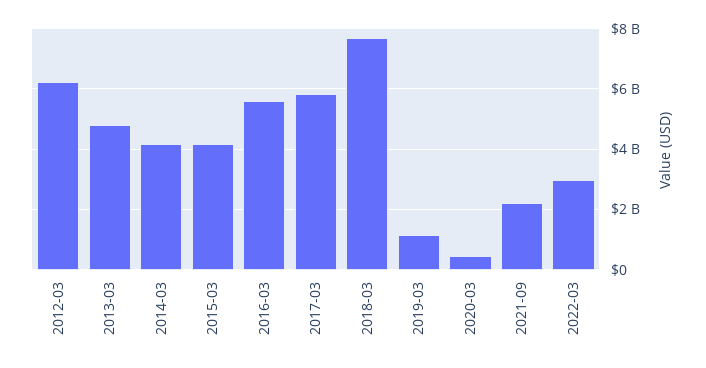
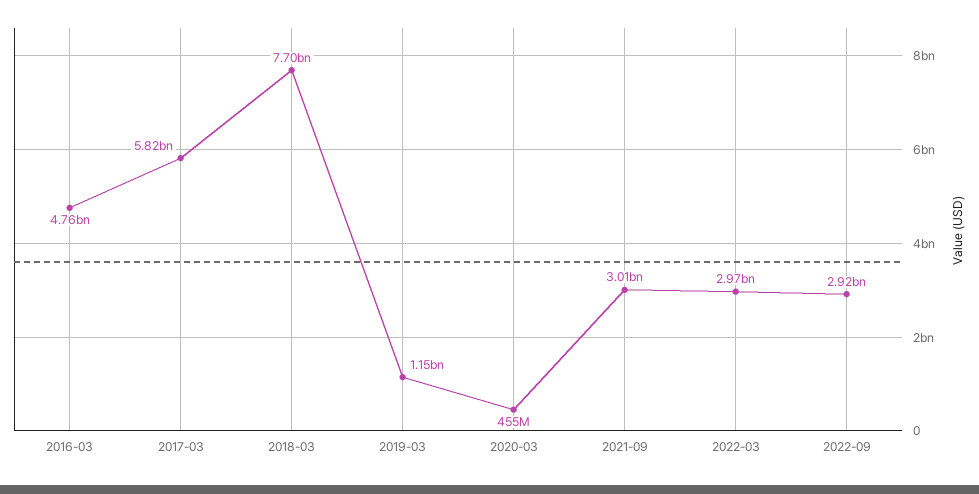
2012-03: 6200000000 -> none
2013-03: 4800000000 -> none
2014-03: 4200000000 -> none
2015-03: 4200000000 -> none
2016-03: 5600000000 -> 4760000000
2021-09: 2200000000 -> 3010000000
2022-09: none -> 2920000000

